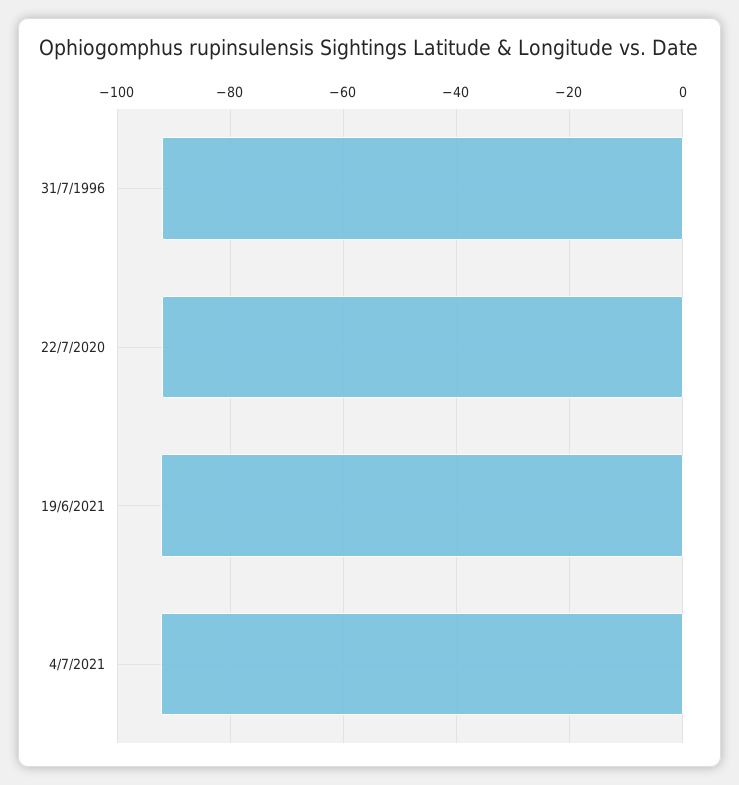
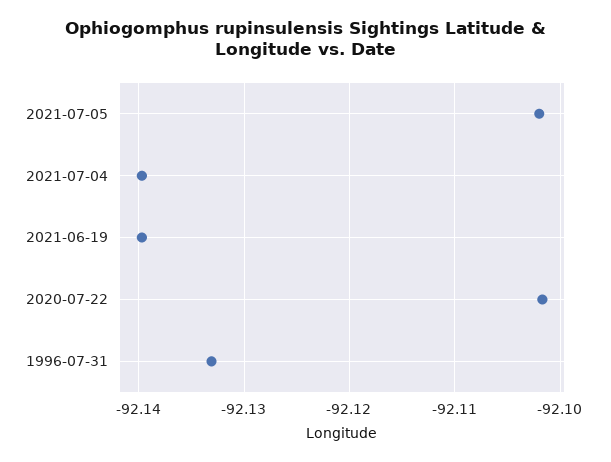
2021-07-05: none -> -92.102

